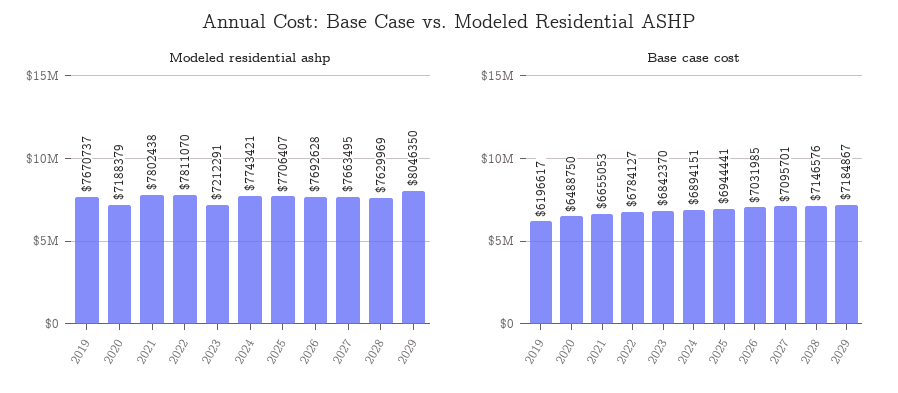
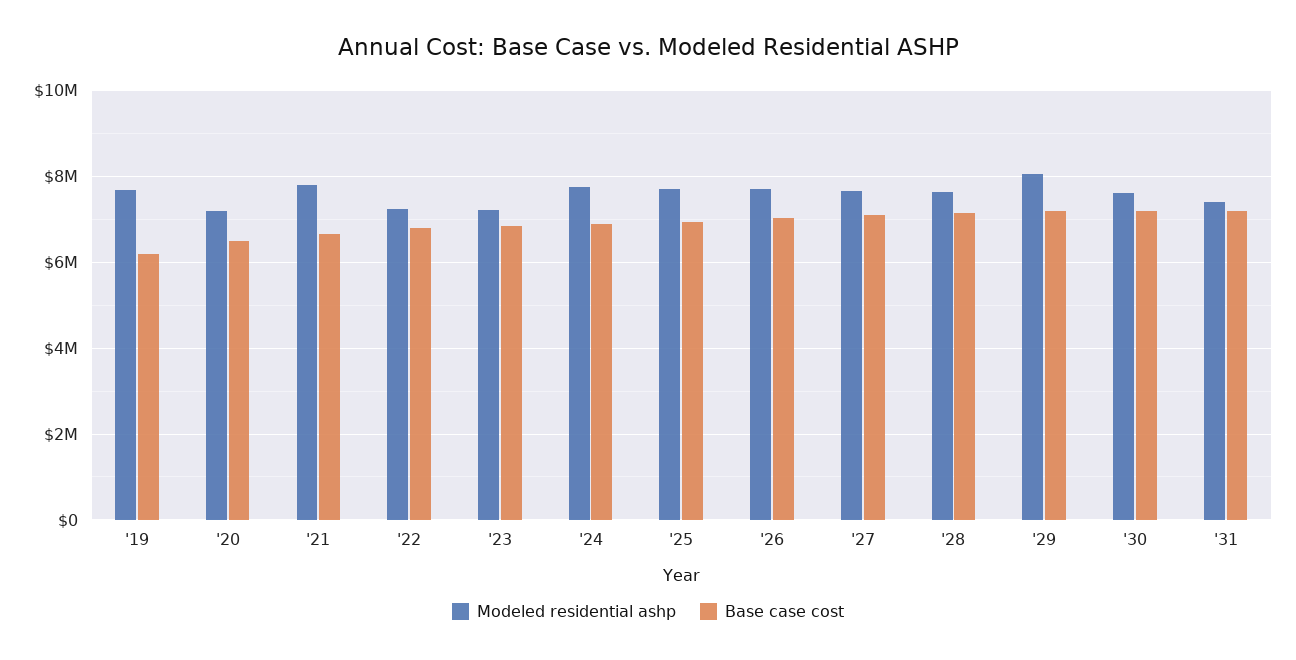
Modeled residential ashp, 2022: 7811070 -> 7200000
Modeled residential ashp, '30: none -> 7600000
Base case cost, '30: none -> 7200000
Modeled residential ashp, '31: none -> 7400000
Base case cost, '31: none -> 7200000

